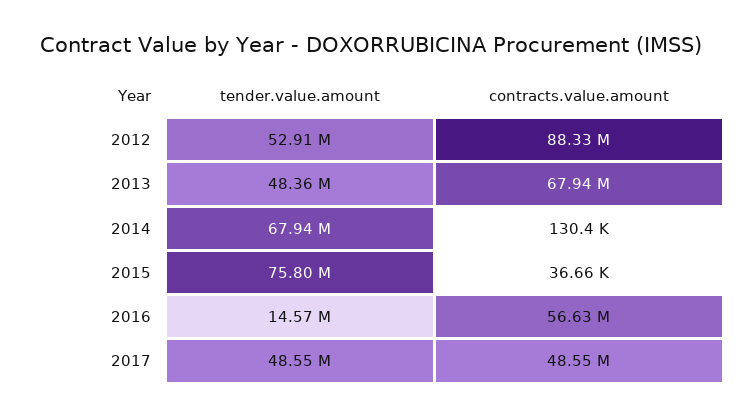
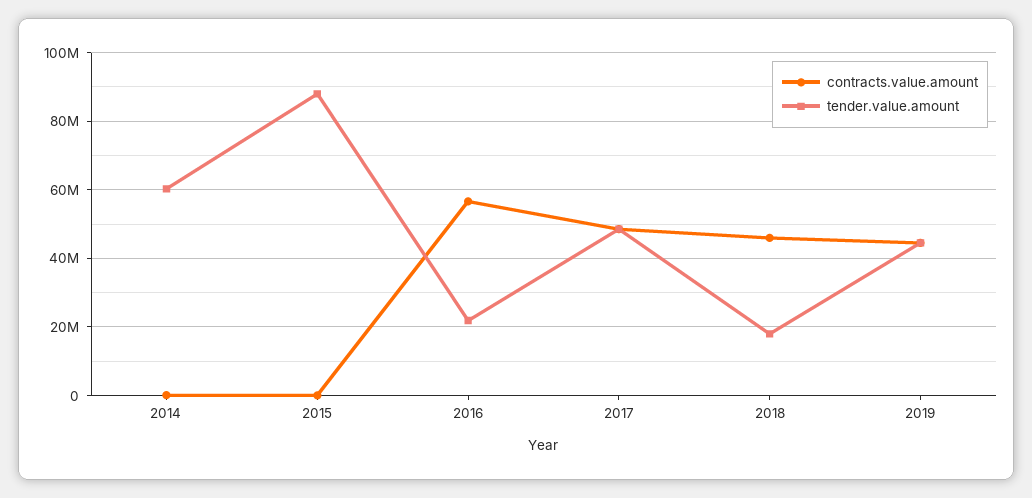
tender.value.amount, 2012: 52910000 -> none
contracts.value.amount, 2012: 88330000 -> none
tender.value.amount, 2013: 48360000 -> none
contracts.value.amount, 2013: 67940000 -> none
tender.value.amount, 2014: 67940000 -> 60000000
tender.value.amount, 2015: 75800000 -> 88000000
tender.value.amount, 2016: 14570000 -> 22000000
contracts.value.amount, 2018: none -> 46000000
tender.value.amount, 2018: none -> 18000000
contracts.value.amount, 2019: none -> 44000000
tender.value.amount, 2019: none -> 44000000

